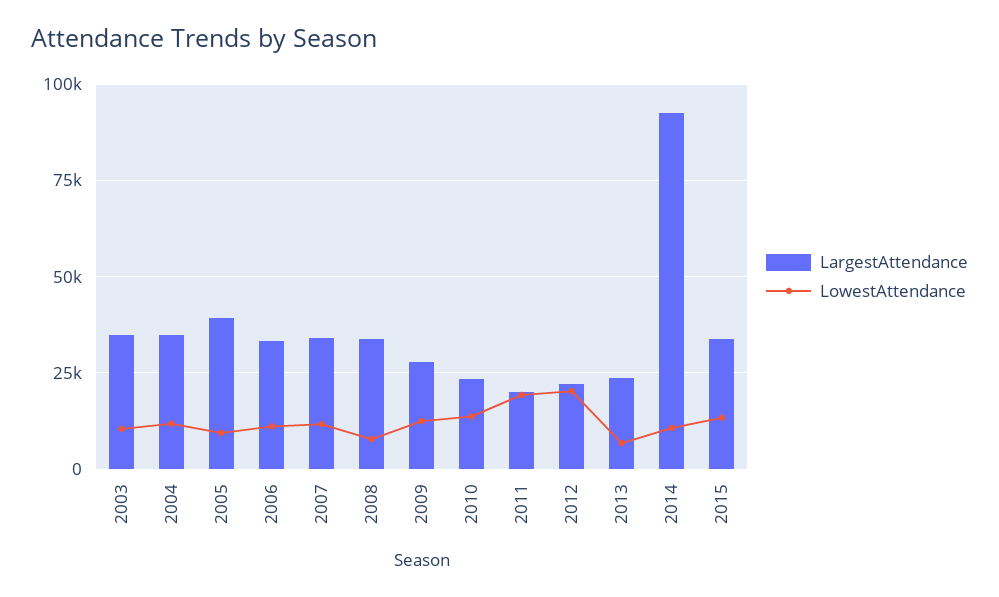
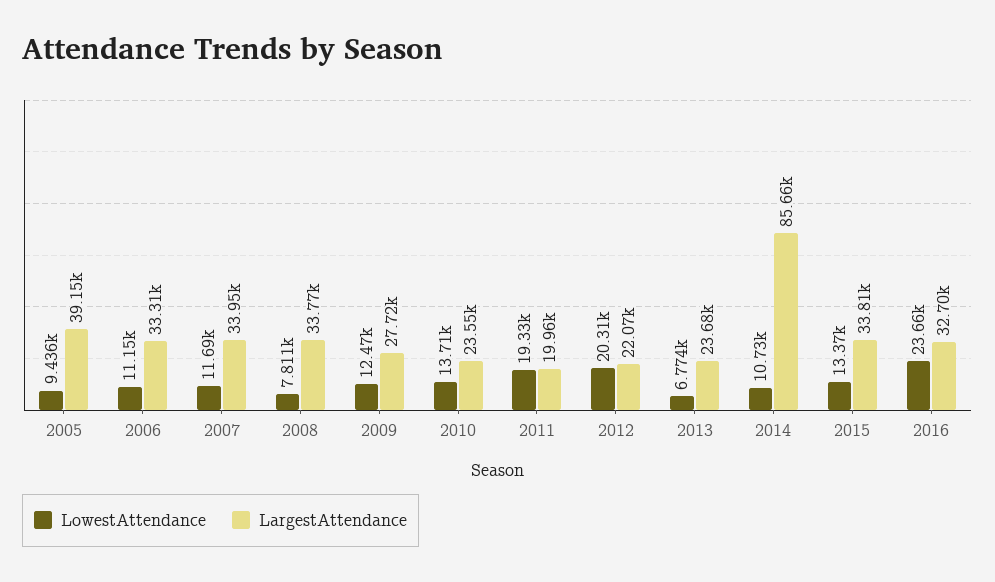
LargestAttendance, 2003: 35000 -> none
LowestAttendance, 2003: 10000 -> none
LargestAttendance, 2004: 35000 -> none
LowestAttendance, 2004: 12500 -> none
LargestAttendance, 2014: 92500 -> 85660
LowestAttendance, 2016: none -> 23660
LargestAttendance, 2016: none -> 32700

